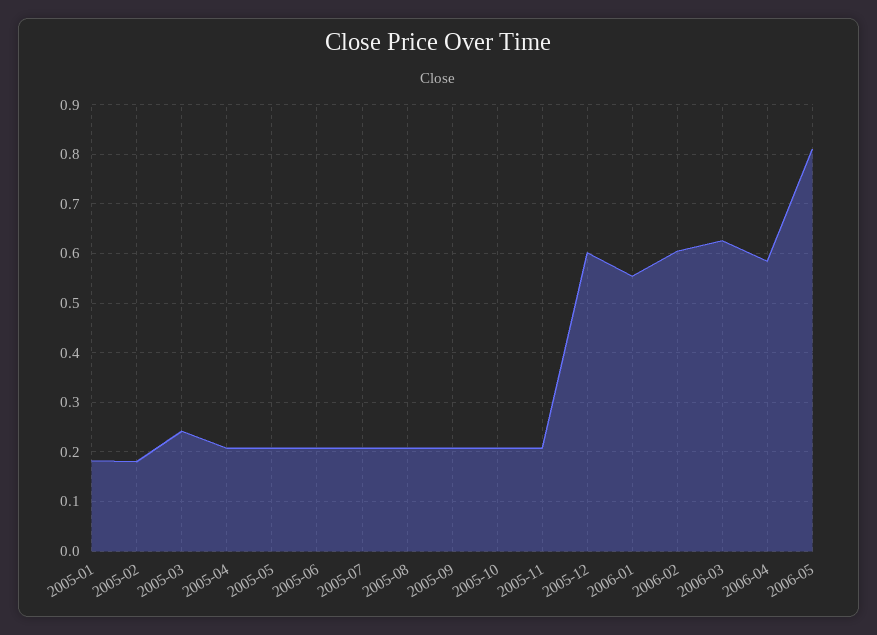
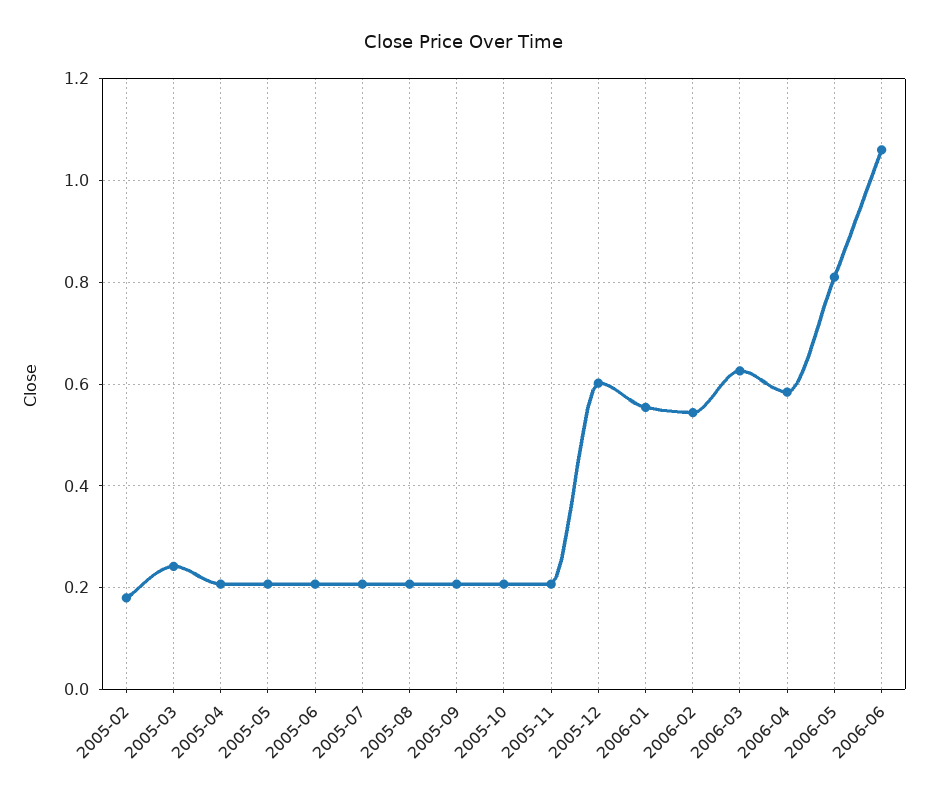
2005-01: 0.18 -> none
2006-02: 0.6 -> 0.54
2006-06: none -> 1.06

